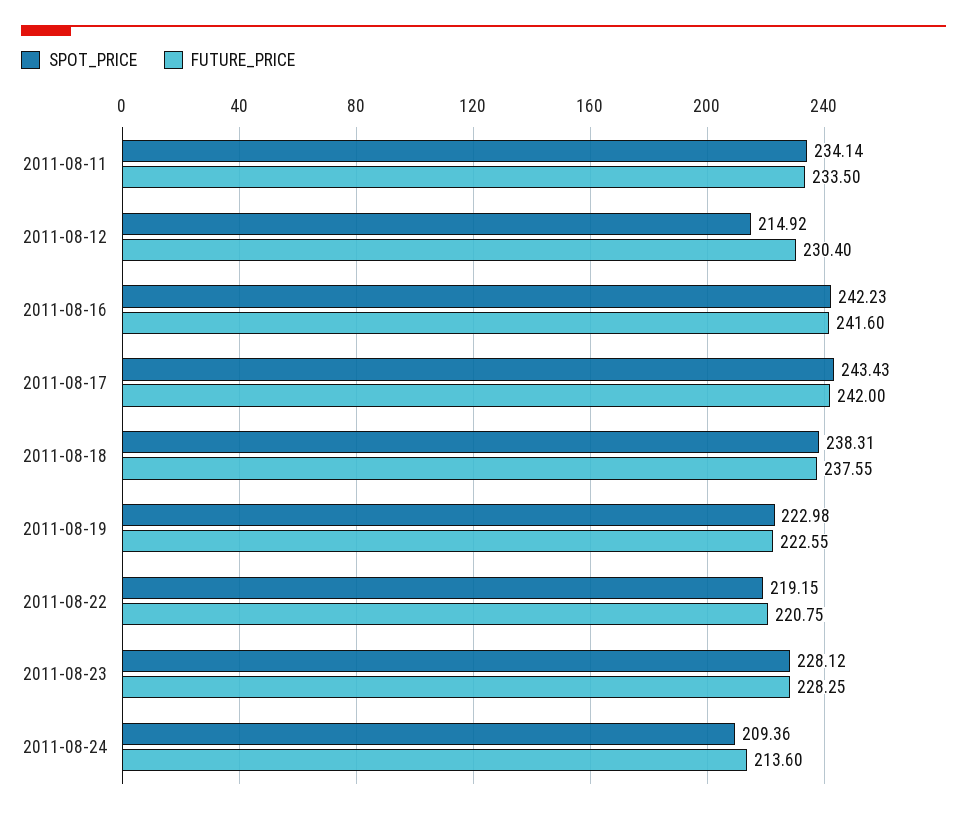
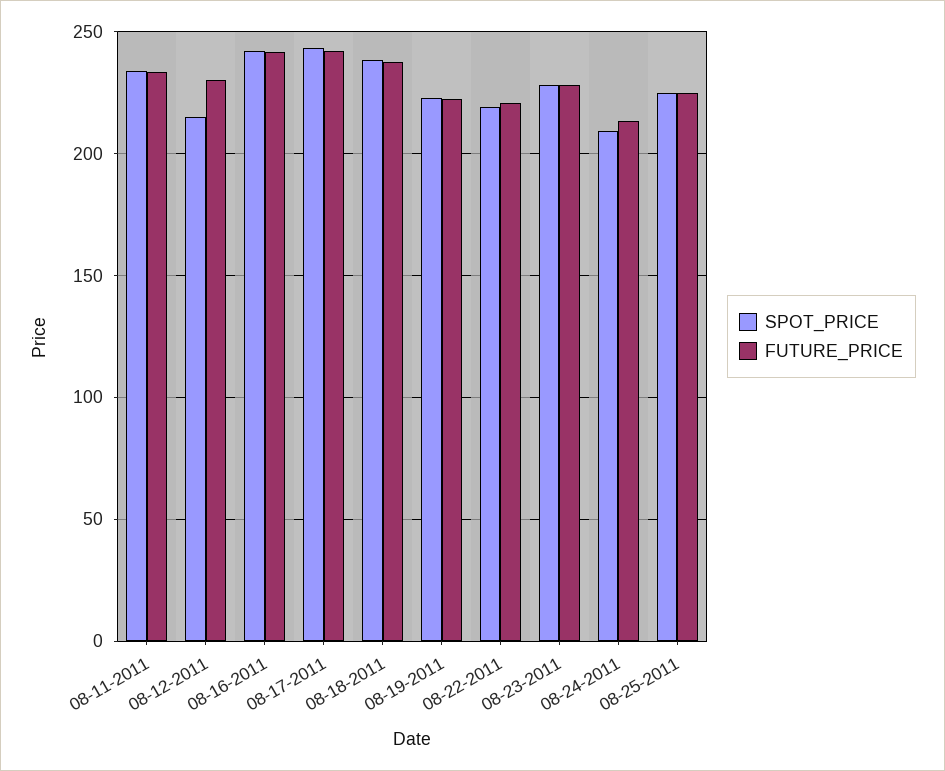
SPOT_PRICE, 08-25-2011: none -> 225
FUTURE_PRICE, 08-25-2011: none -> 225

